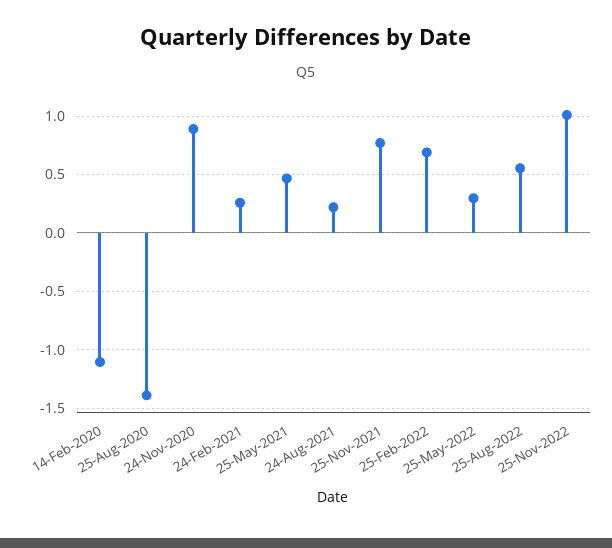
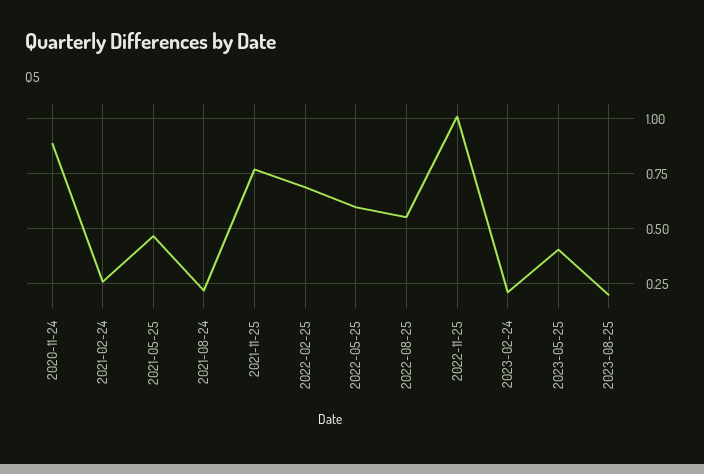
14-Feb-2020: -1.1 -> none
25-Aug-2020: -1.4 -> none
25-May-2022: 0.3 -> 0.6
2023-02-24: none -> 0.2
2023-05-25: none -> 0.4
2023-08-25: none -> 0.2

